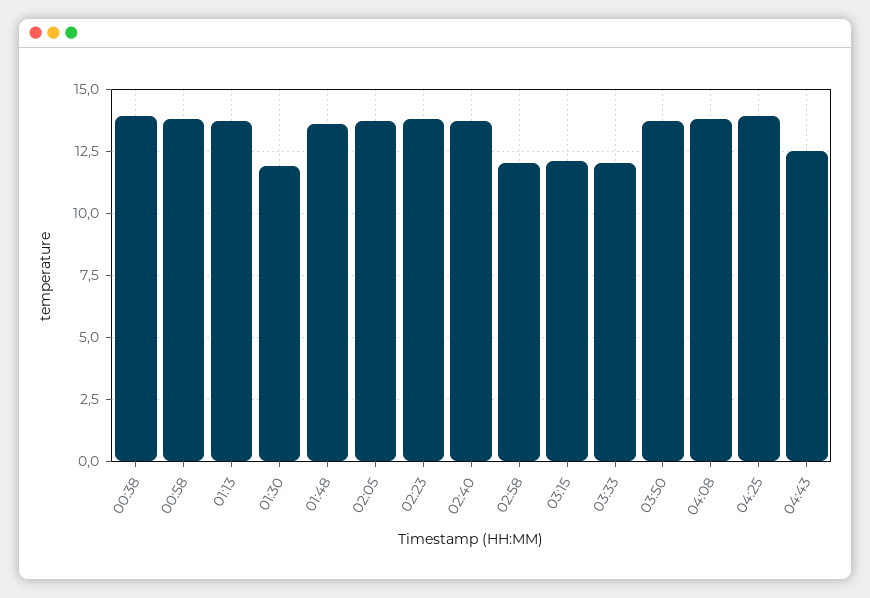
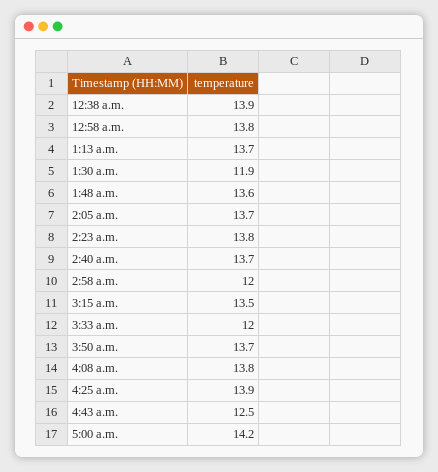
03:15: 12 -> 13.5
5:00 a.m.: none -> 14.2

